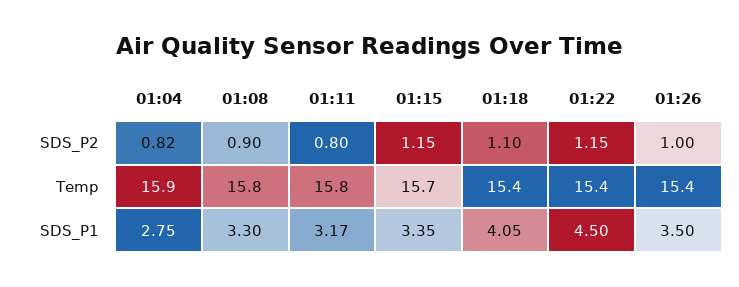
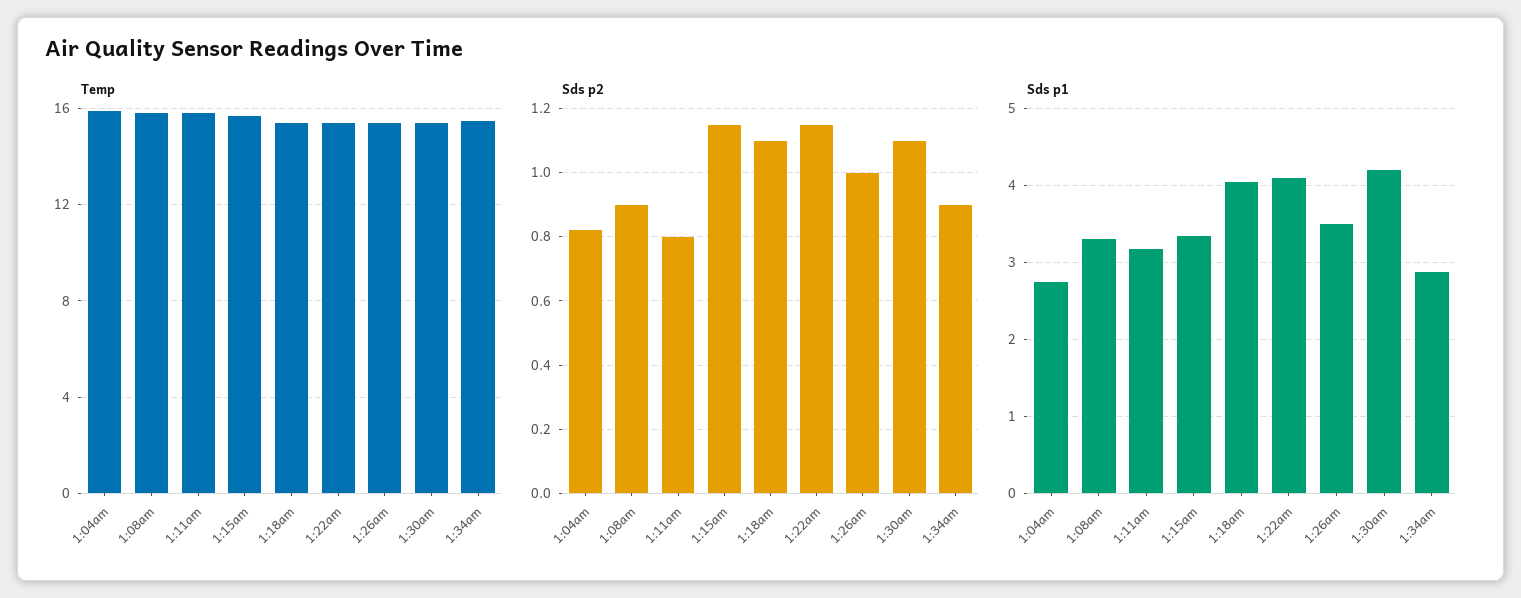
SDS_P1, 01:22: 4.5 -> 4.1
Temp, 1:30am: none -> 15.5
Temp, 1:34am: none -> 15.5
SDS_P2, 1:30am: none -> 1.1
SDS_P2, 1:34am: none -> 0.9
SDS_P1, 1:30am: none -> 4.2
SDS_P1, 1:34am: none -> 2.9

